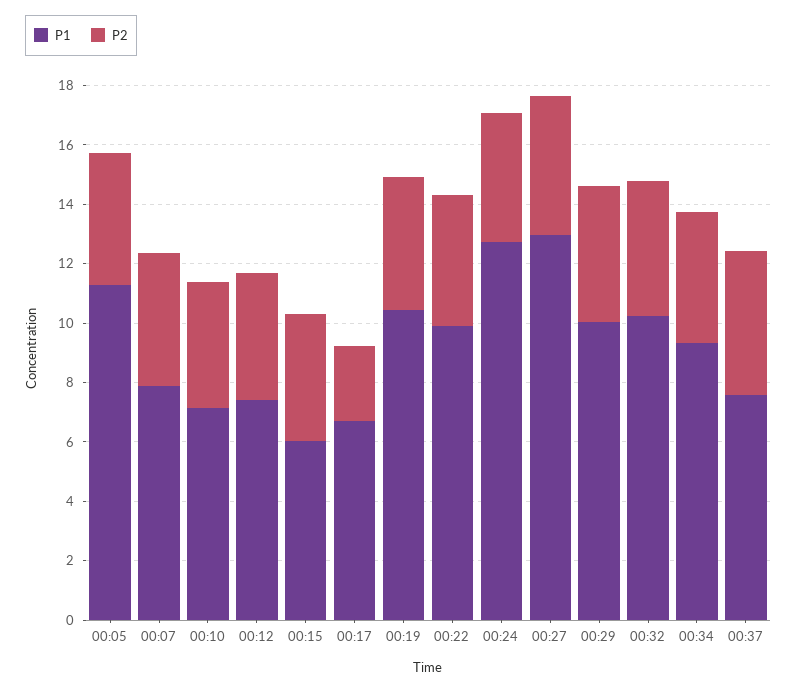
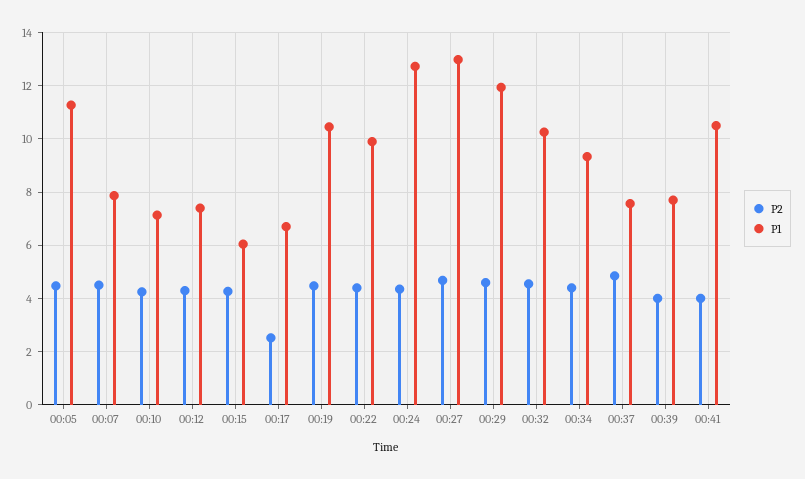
P1, 00:29: 10 -> 12
P2, 00:39: none -> 4
P1, 00:39: none -> 7.75
P2, 00:41: none -> 4
P1, 00:41: none -> 10.5

